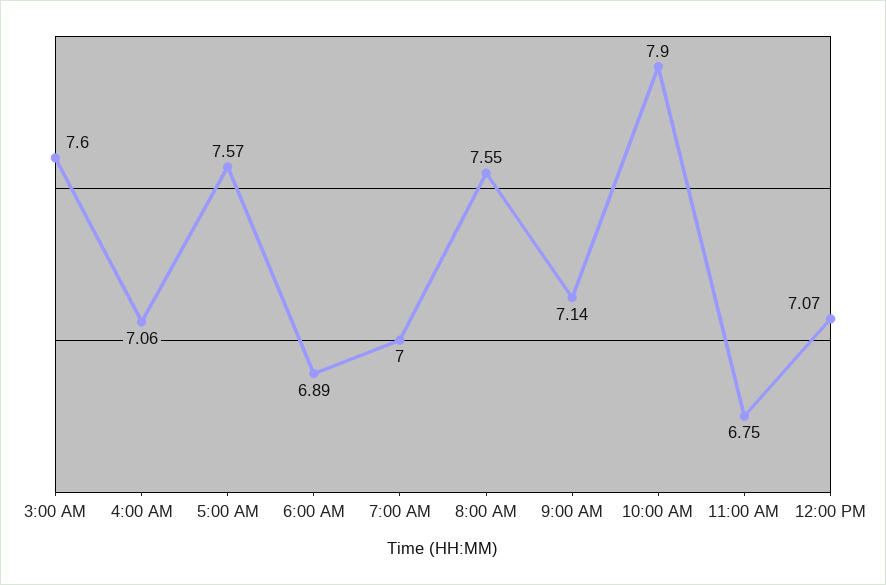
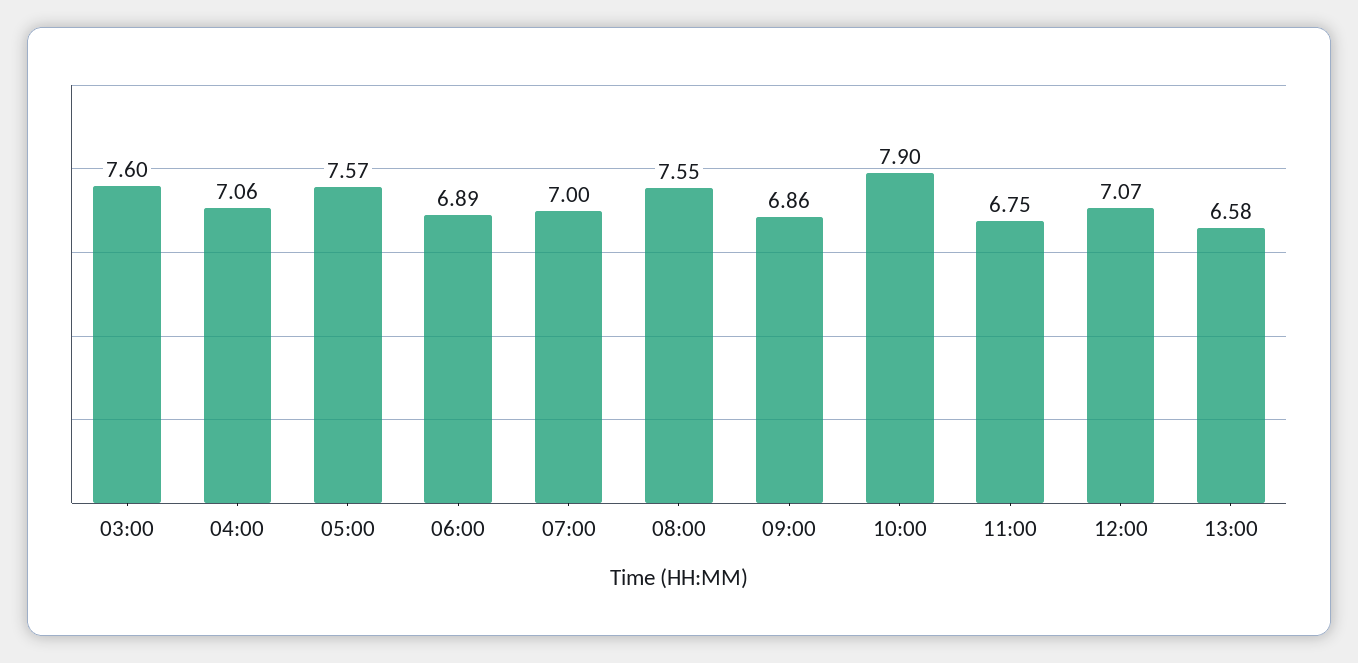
9:00 AM: 7.14 -> 6.86
13:00: none -> 6.58

